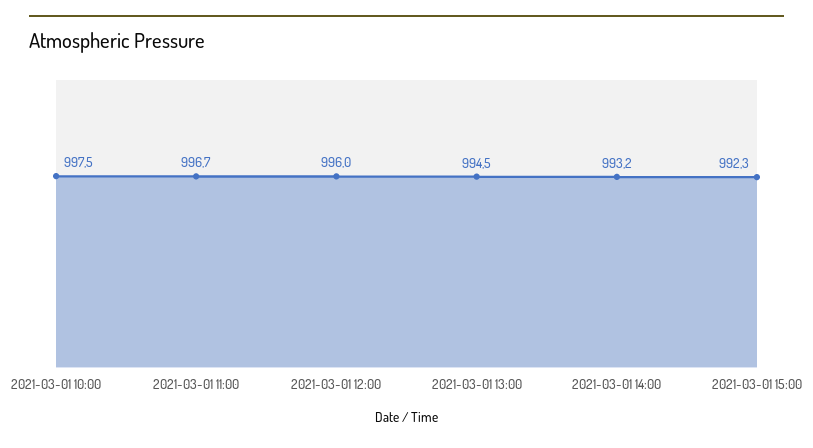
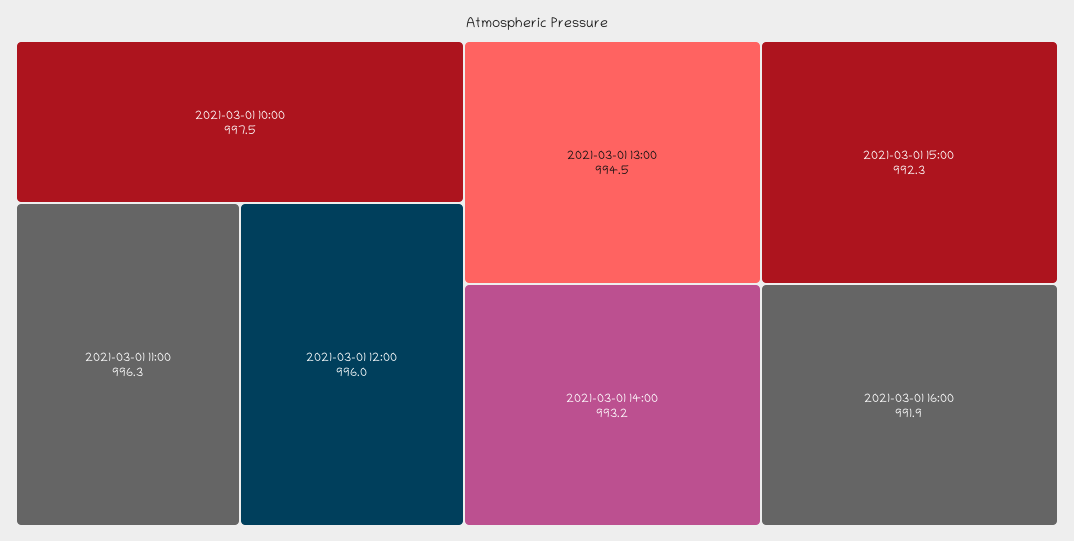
2021-03-01 11:00: 996.7 -> 996.3
2021-03-01 16:00: none -> 991.9

